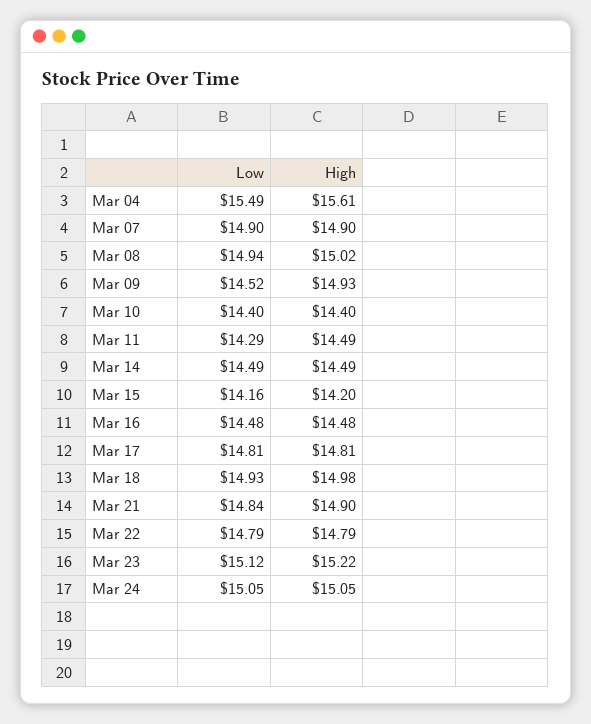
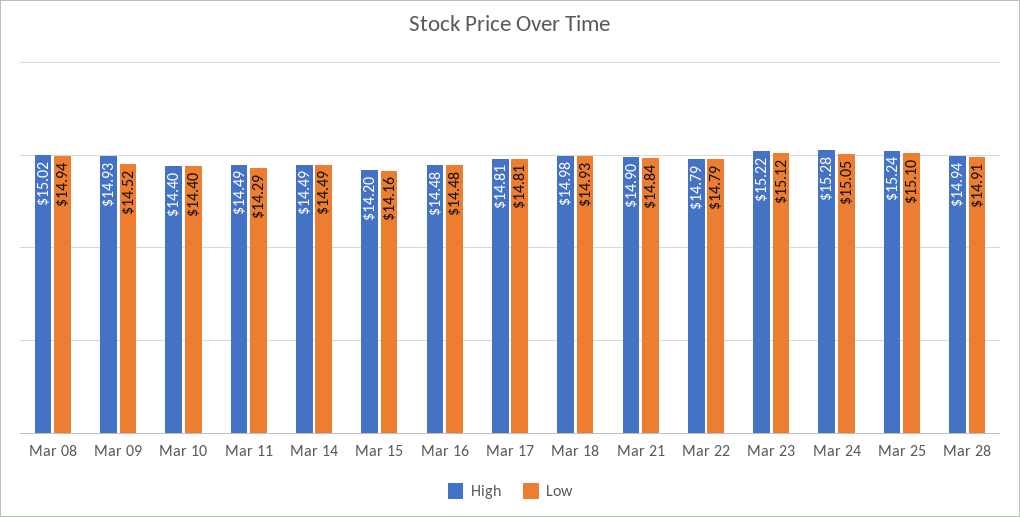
Low, Mar 04: 15.49 -> none
High, Mar 04: 15.61 -> none
Low, Mar 07: 14.9 -> none
High, Mar 07: 14.9 -> none
High, Mar 24: 15.05 -> 15.28
High, Mar 25: none -> 15.24
Low, Mar 25: none -> 15.1
High, Mar 28: none -> 14.94
Low, Mar 28: none -> 14.91

